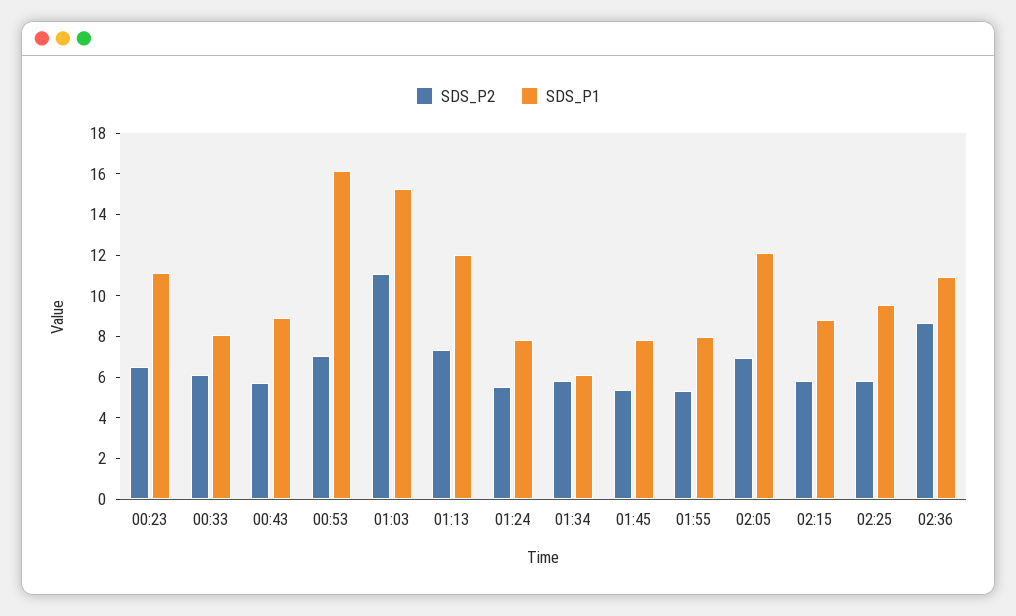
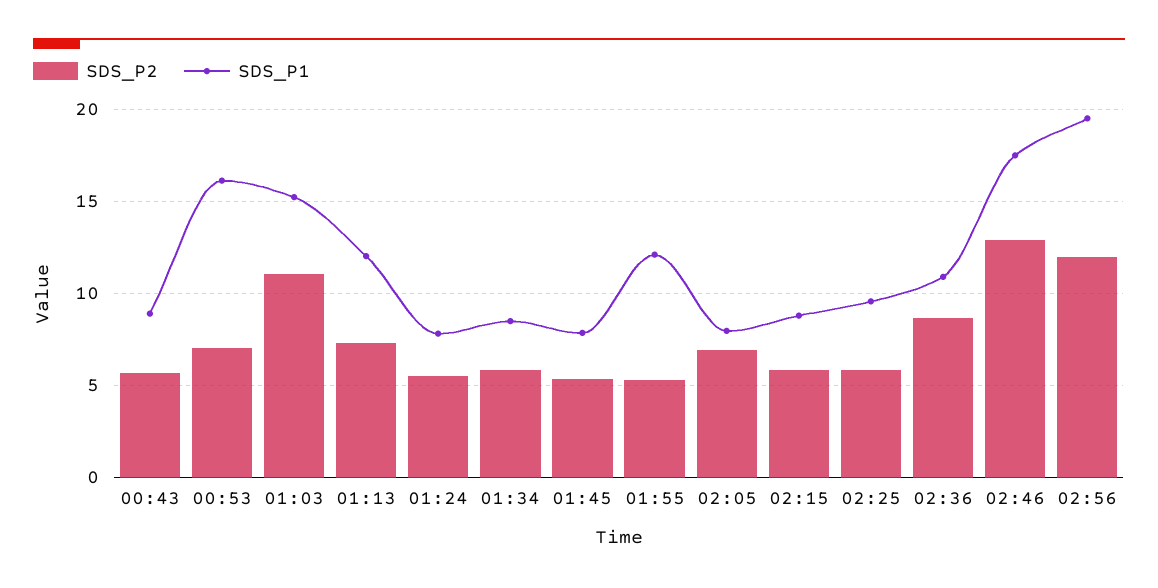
SDS_P2, 00:23: 6.5 -> none
SDS_P1, 00:23: 11 -> none
SDS_P2, 00:33: 6 -> none
SDS_P1, 00:33: 8 -> none
SDS_P1, 01:34: 6 -> 8.5
SDS_P1, 01:55: 8 -> 12
SDS_P1, 02:05: 12 -> 8
SDS_P2, 02:46: none -> 13
SDS_P1, 02:46: none -> 17.5
SDS_P2, 02:56: none -> 12
SDS_P1, 02:56: none -> 19.5

